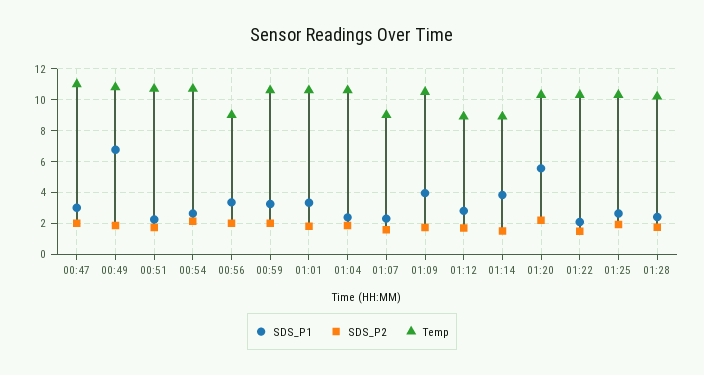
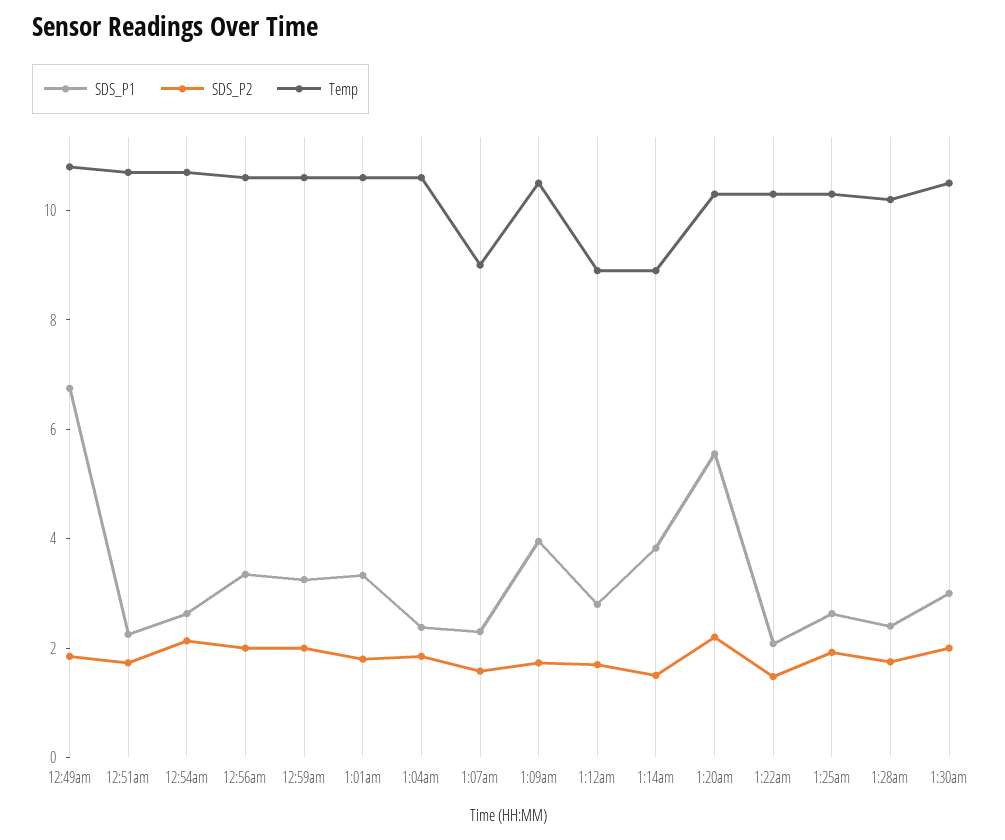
SDS_P1, 00:47: 3 -> none
SDS_P2, 00:47: 2 -> none
Temp, 00:47: 11 -> none
Temp, 00:56: 9 -> 10.5
SDS_P1, 1:30am: none -> 3
SDS_P2, 1:30am: none -> 2
Temp, 1:30am: none -> 10.5

